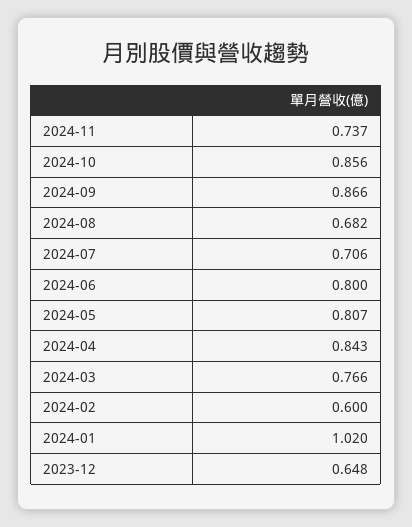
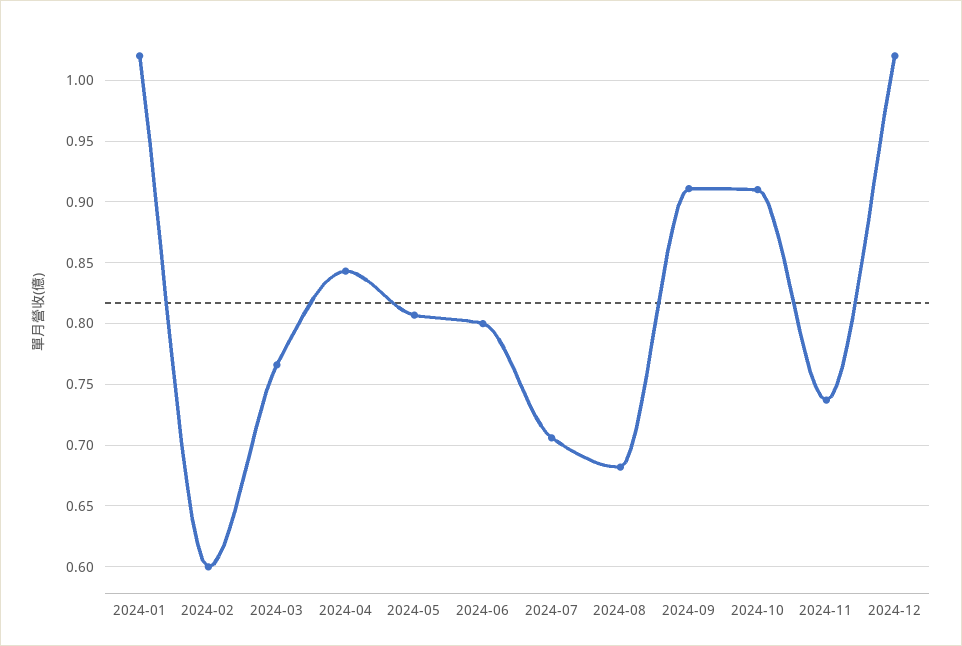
2024-10: 0.856 -> 0.91
2024-09: 0.866 -> 0.91
2023-12: 0.648 -> none
2024-12: none -> 1.02

